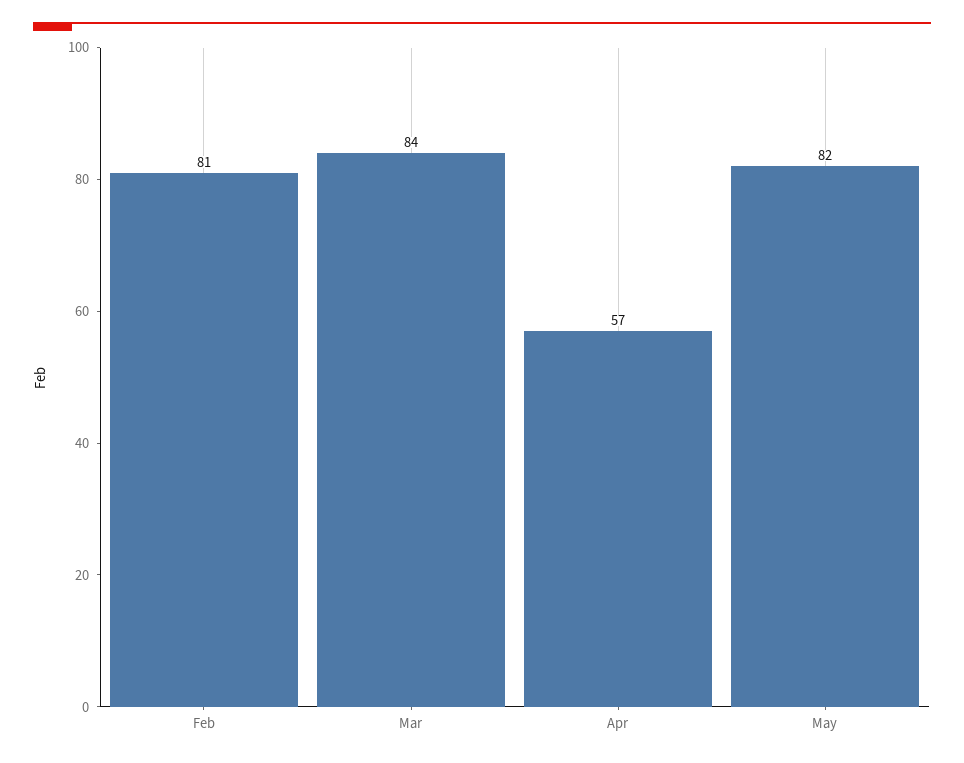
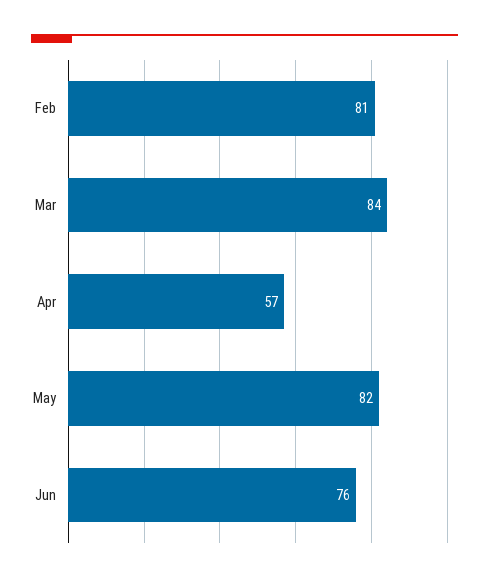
Jun: none -> 76

